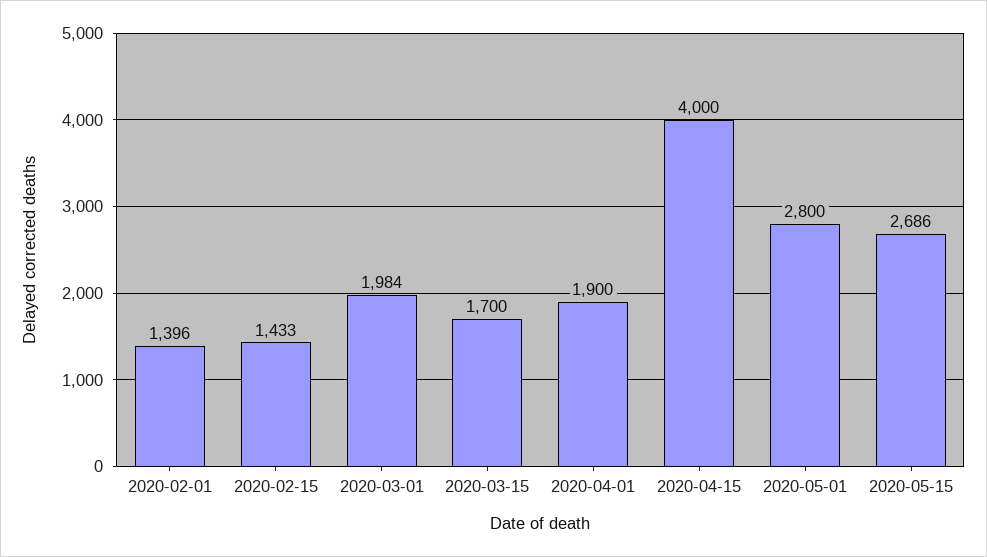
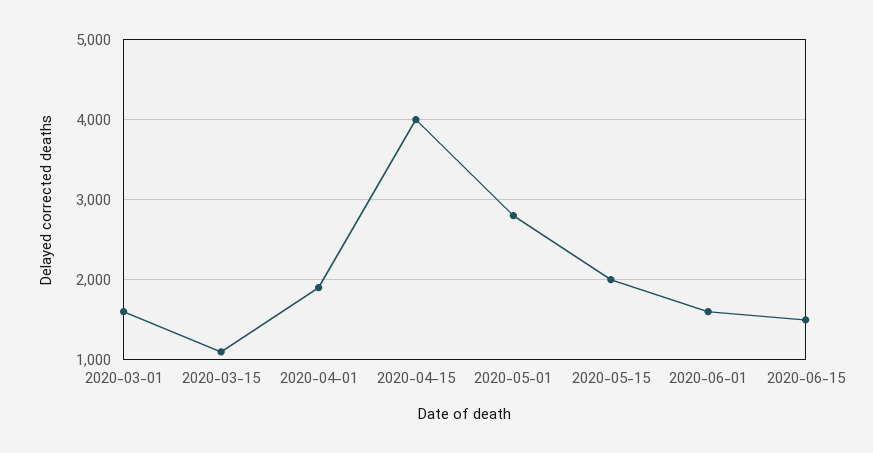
2020-02-01: 1396 -> none
2020-02-15: 1433 -> none
2020-03-01: 1984 -> 1600
2020-03-15: 1700 -> 1100
2020-05-15: 2686 -> 2000
2020-06-01: none -> 1600
2020-06-15: none -> 1500

